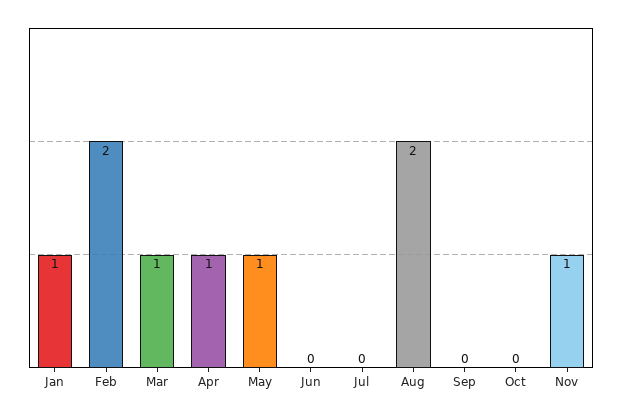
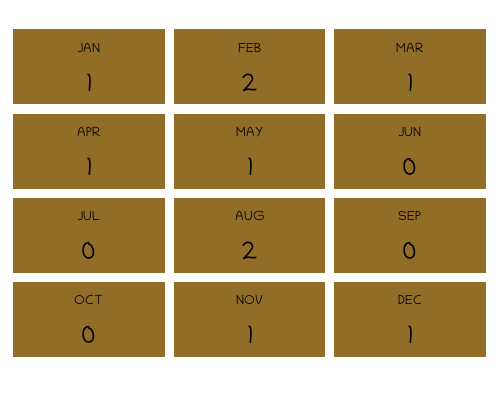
DEC: none -> 1

